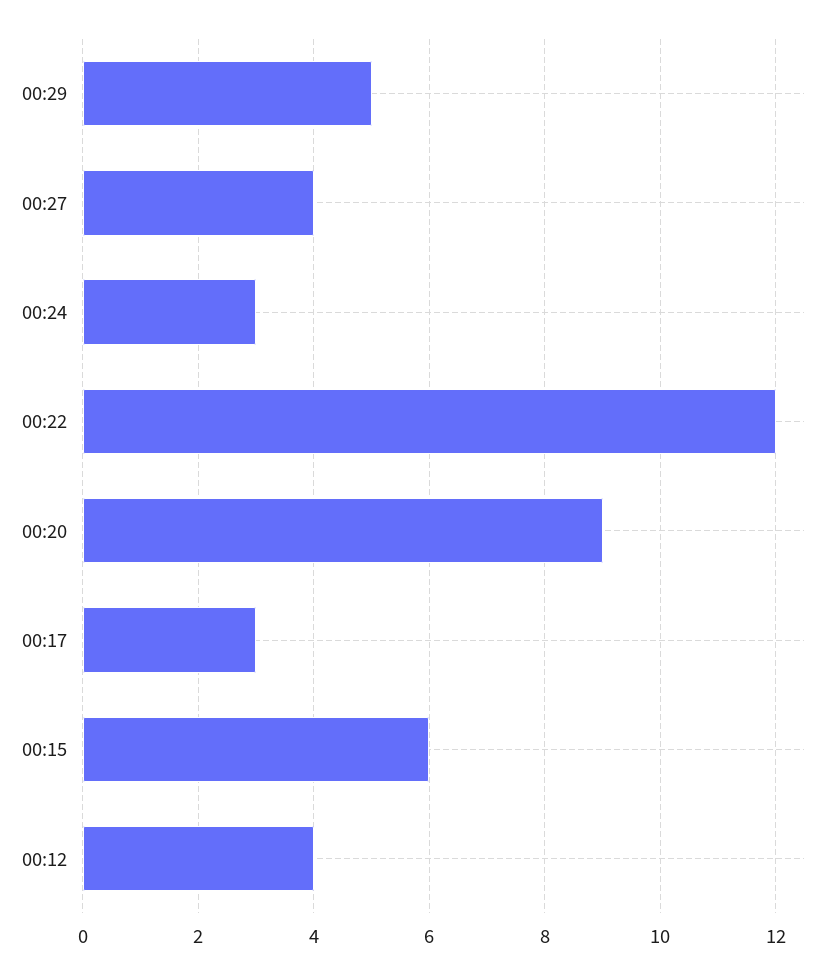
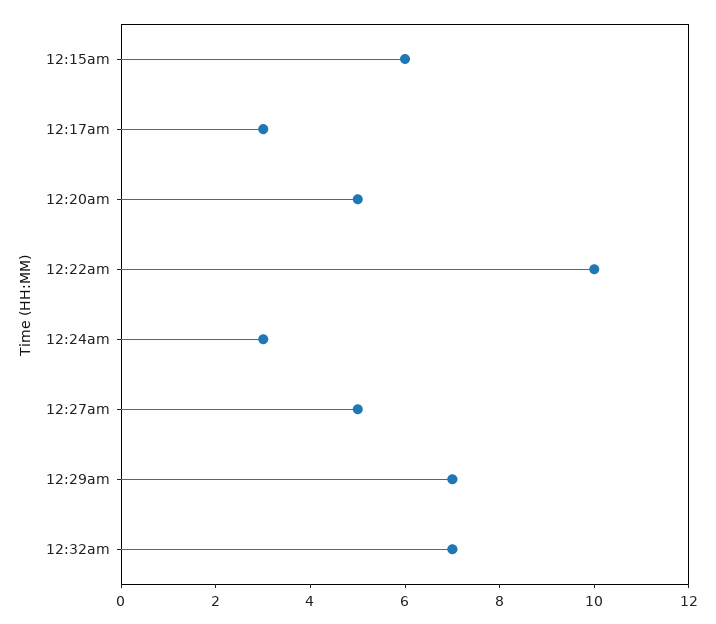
00:29: 5 -> 7
00:27: 4 -> 5
00:22: 12 -> 10
00:20: 9 -> 5
00:12: 4 -> none
12:32am: none -> 7

